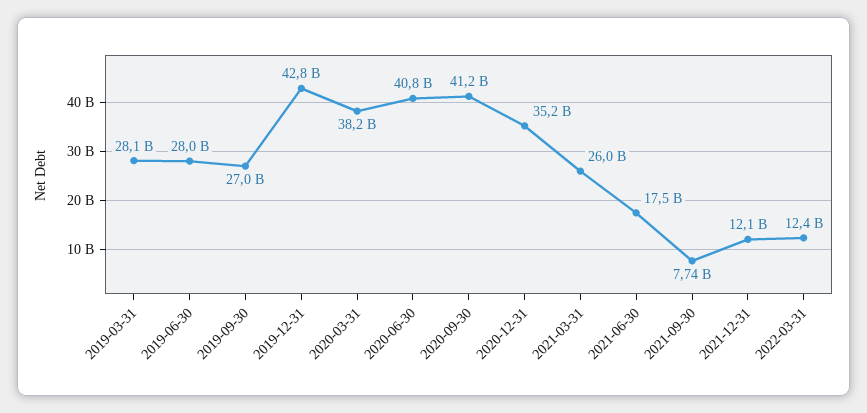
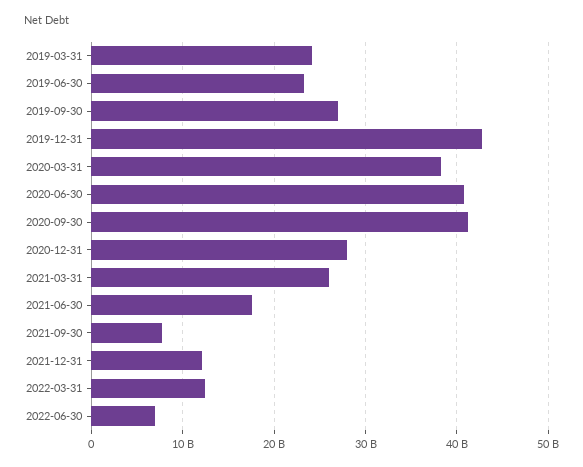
2019-03-31: 28100000000 -> 24000000000
2019-06-30: 28000000000 -> 23000000000
2020-12-31: 35200000000 -> 28000000000
2022-06-30: none -> 7000000000

